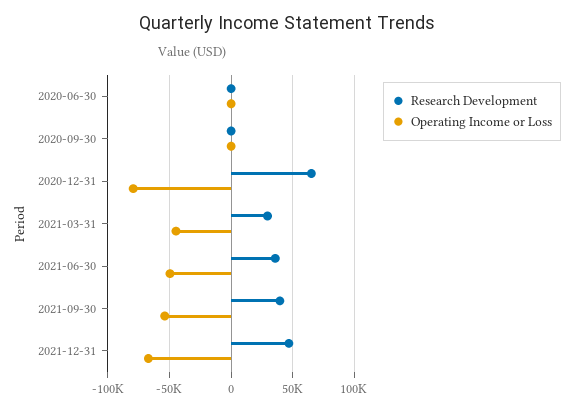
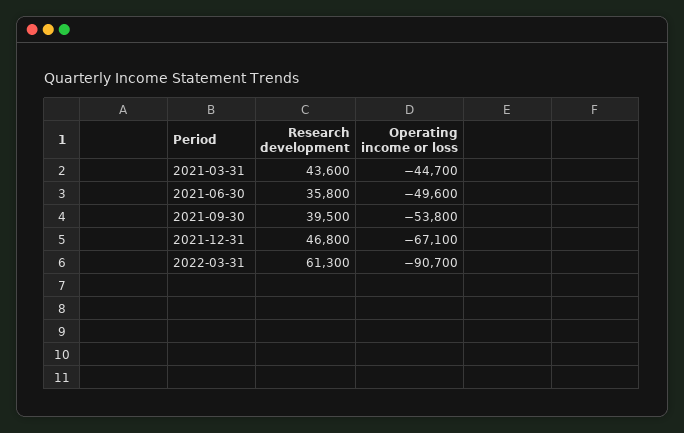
Research Development, 2020-06-30: 0 -> none
Operating Income or Loss, 2020-06-30: 0 -> none
Research Development, 2020-09-30: 0 -> none
Operating Income or Loss, 2020-09-30: 0 -> none
Research Development, 2020-12-31: 65000 -> none
Operating Income or Loss, 2020-12-31: -80000 -> none
Research Development, 2021-03-31: 30000 -> 43600
Research Development, 2022-03-31: none -> 61300
Operating Income or Loss, 2022-03-31: none -> -90700

